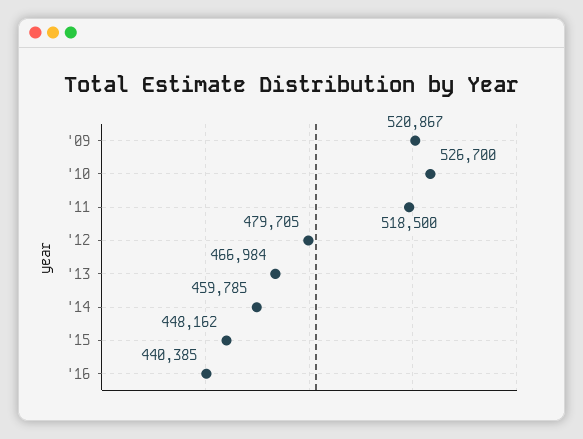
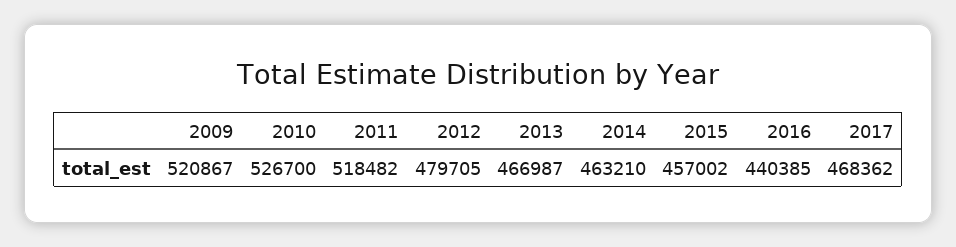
'11: 518500 -> 518482
'13: 466984 -> 466987
'14: 459785 -> 463210
'15: 448162 -> 457002
2017: none -> 468362

